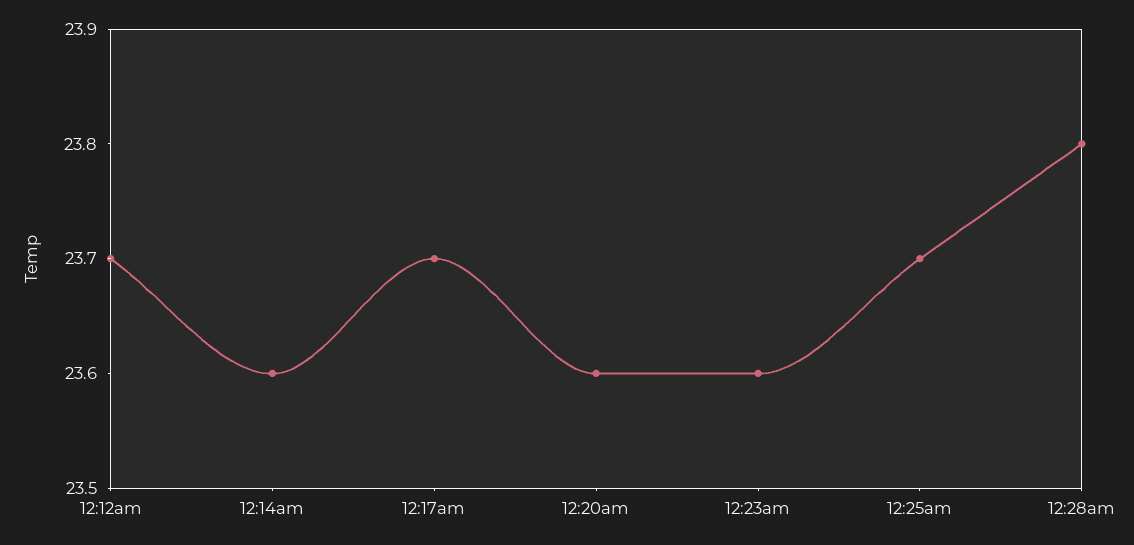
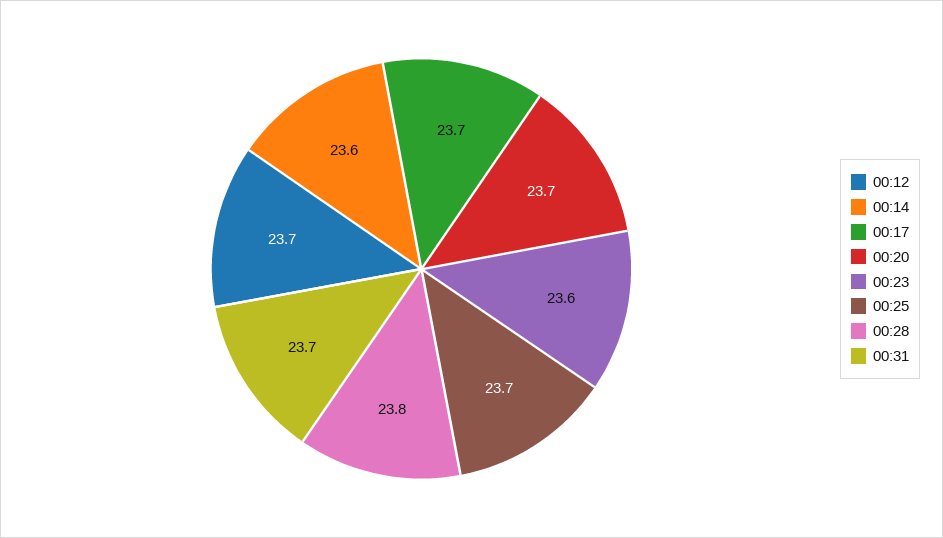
12:20am: 23.6 -> 23.7
00:31: none -> 23.7

